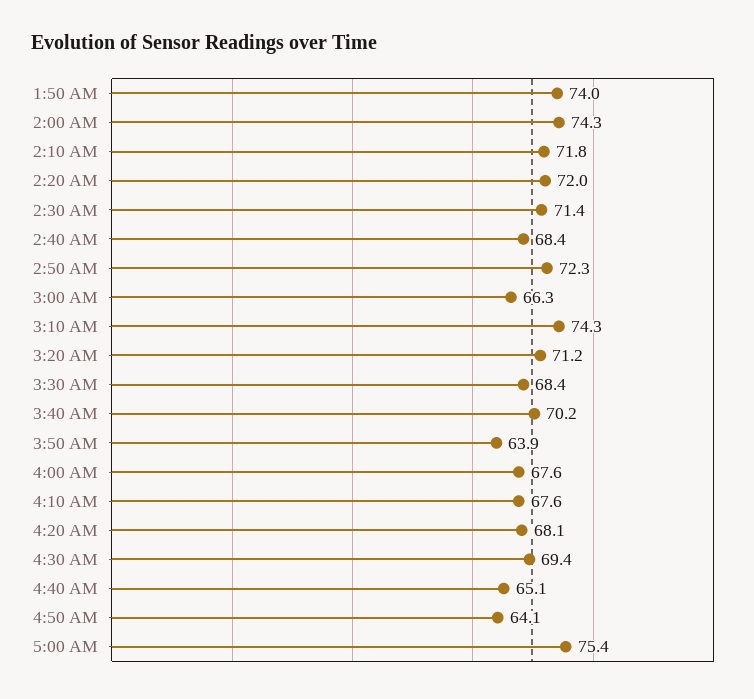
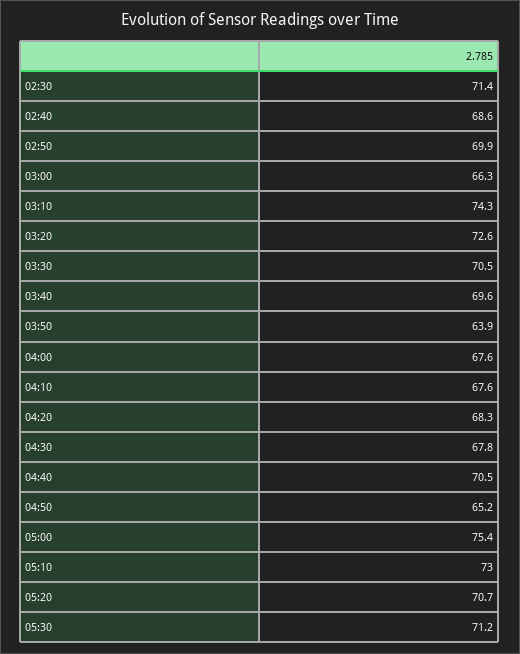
1:50 AM: 74 -> none
2:00 AM: 74.3 -> none
2:10 AM: 71.8 -> none
2:20 AM: 72 -> none
2:40 AM: 68.4 -> 68.6
2:50 AM: 72.3 -> 69.9
3:20 AM: 71.2 -> 72.6
3:30 AM: 68.4 -> 70.5
3:40 AM: 70.2 -> 69.6
4:20 AM: 68.1 -> 68.3
4:30 AM: 69.4 -> 67.8
4:40 AM: 65.1 -> 70.5
4:50 AM: 64.1 -> 65.2
05:10: none -> 73
05:20: none -> 70.7
05:30: none -> 71.2

